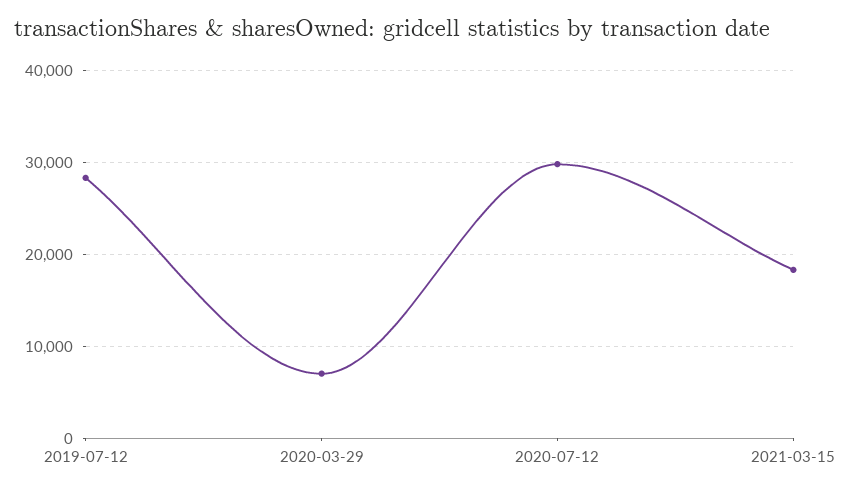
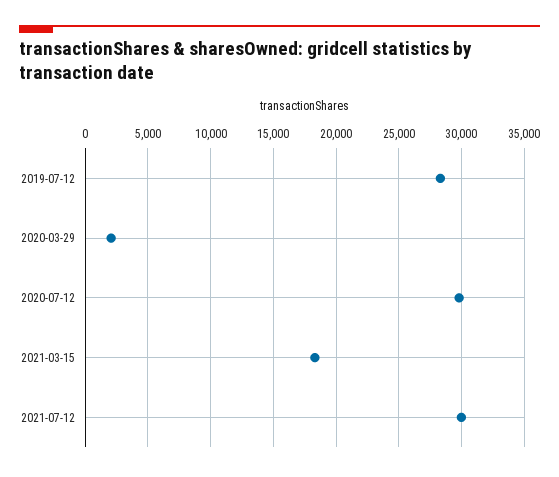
2020-03-29: 7000 -> 2000
2021-07-12: none -> 30000

